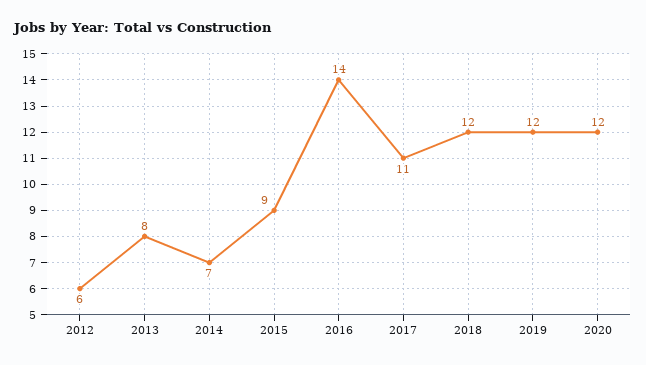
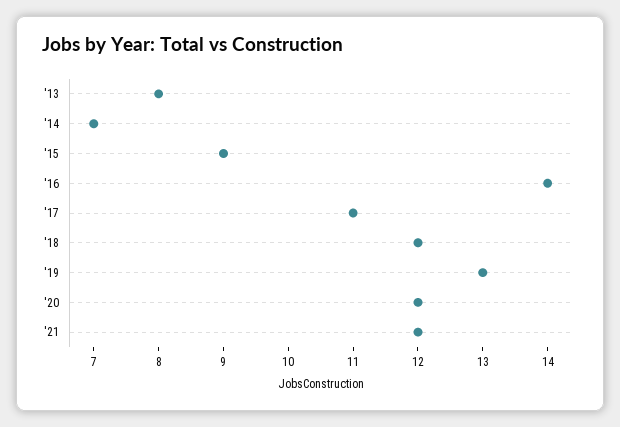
2012: 6 -> none
2019: 12 -> 13
'21: none -> 12

